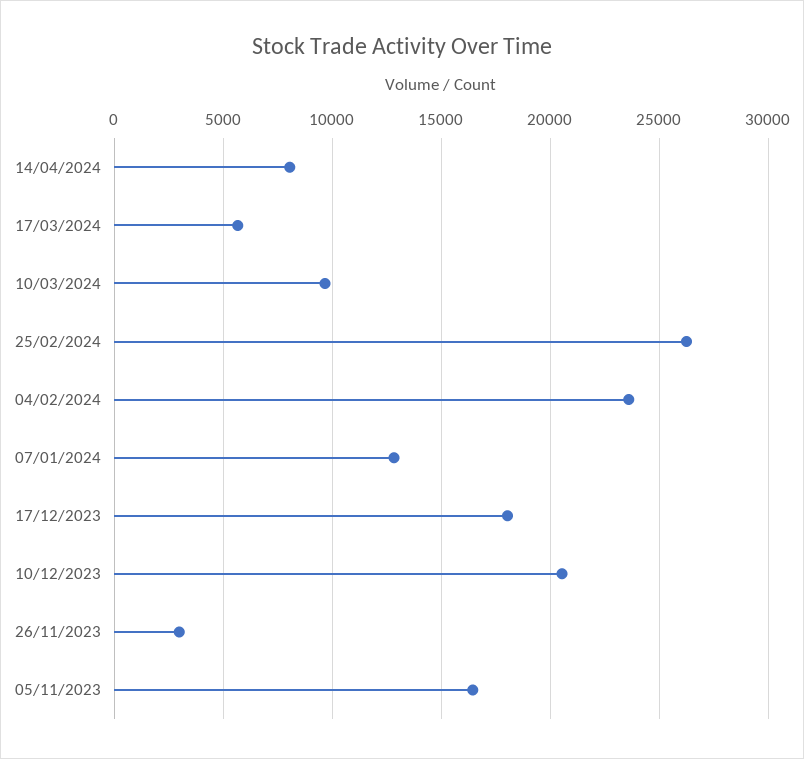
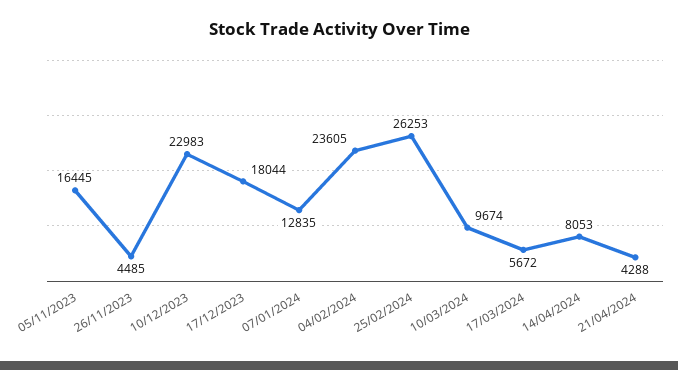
10/12/2023: 20500 -> 22983
26/11/2023: 3000 -> 4485
21/04/2024: none -> 4288

